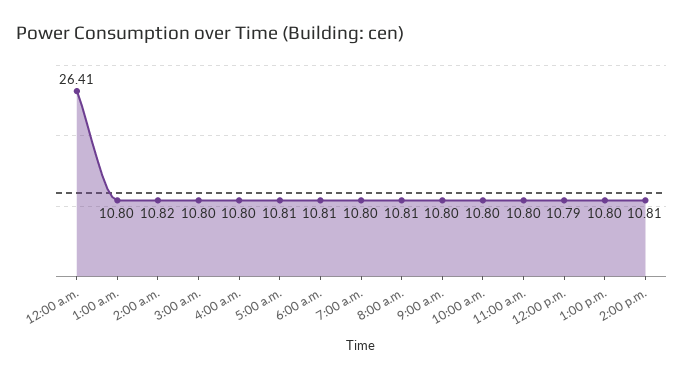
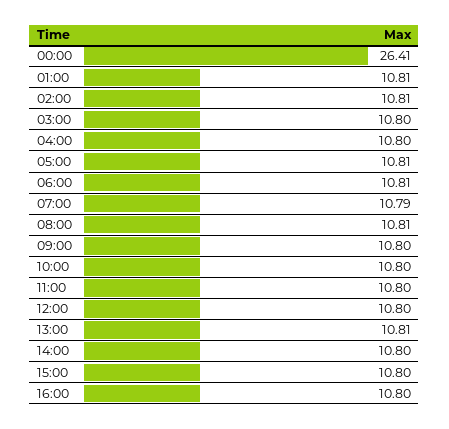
1:00 a.m.: 10.8 -> 10.81
2:00 a.m.: 10.82 -> 10.81
7:00 a.m.: 10.8 -> 10.79
12:00 p.m.: 10.79 -> 10.8
1:00 p.m.: 10.8 -> 10.81
2:00 p.m.: 10.81 -> 10.8
15:00: none -> 10.8
16:00: none -> 10.8

